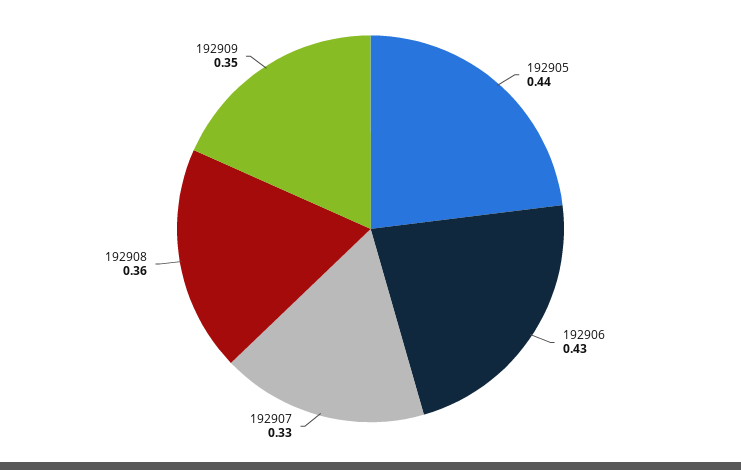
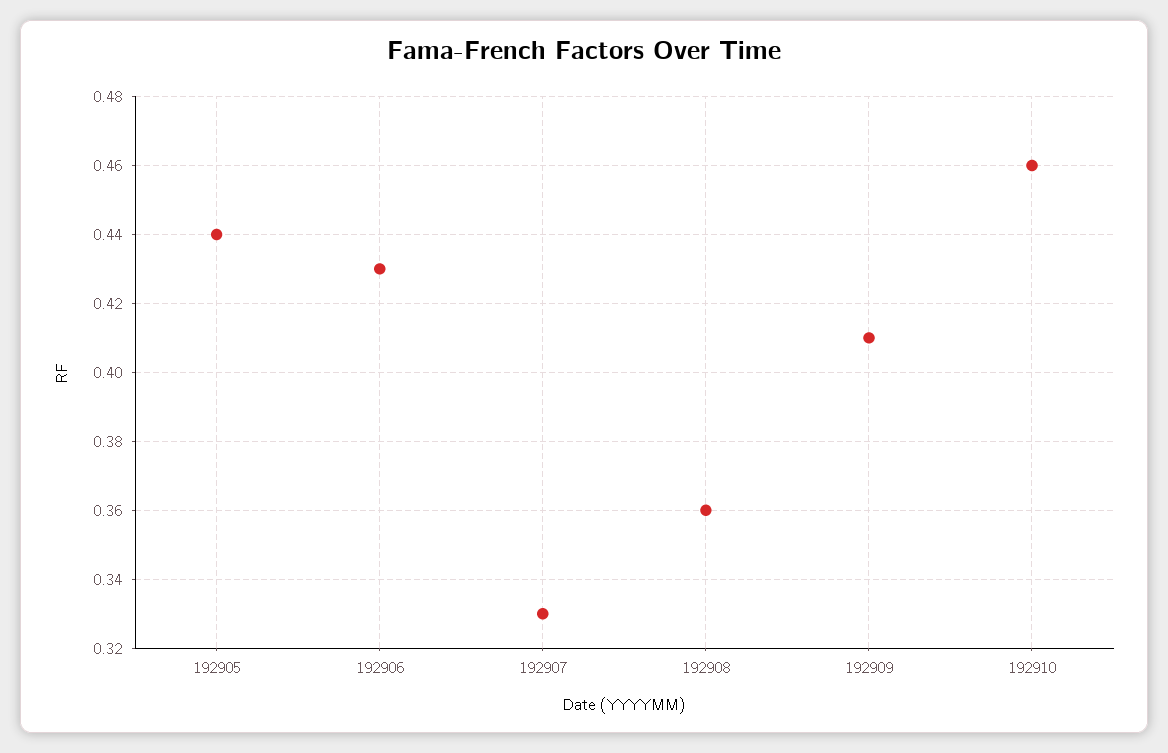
192909: 0.35 -> 0.41
192910: none -> 0.46

